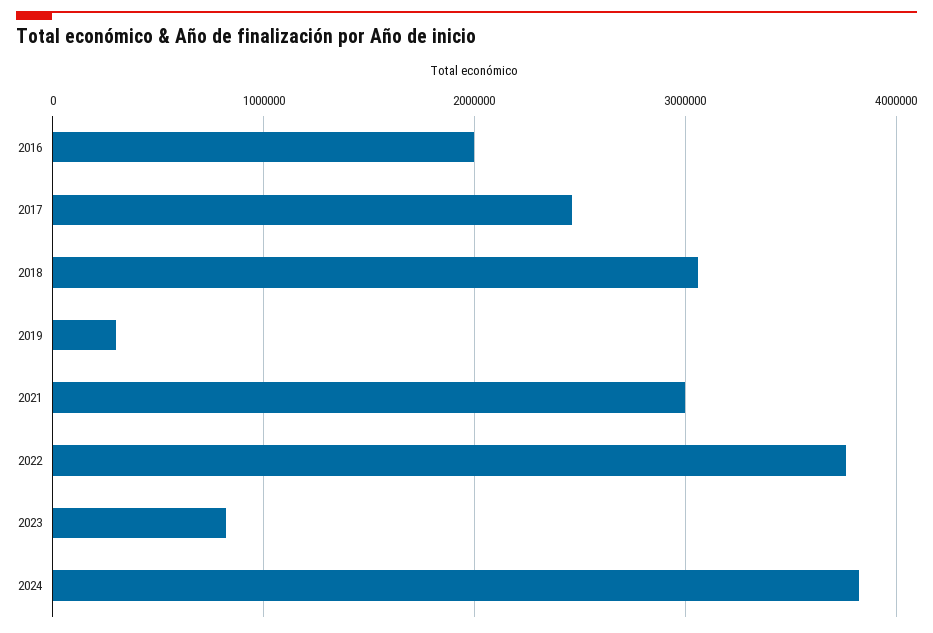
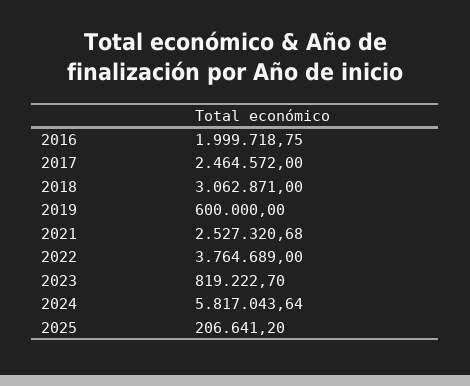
2019: 300000 -> 600000
2021: 3000000 -> 2527320.68
2024: 3800000 -> 5817043.64
2025: none -> 206641.2

